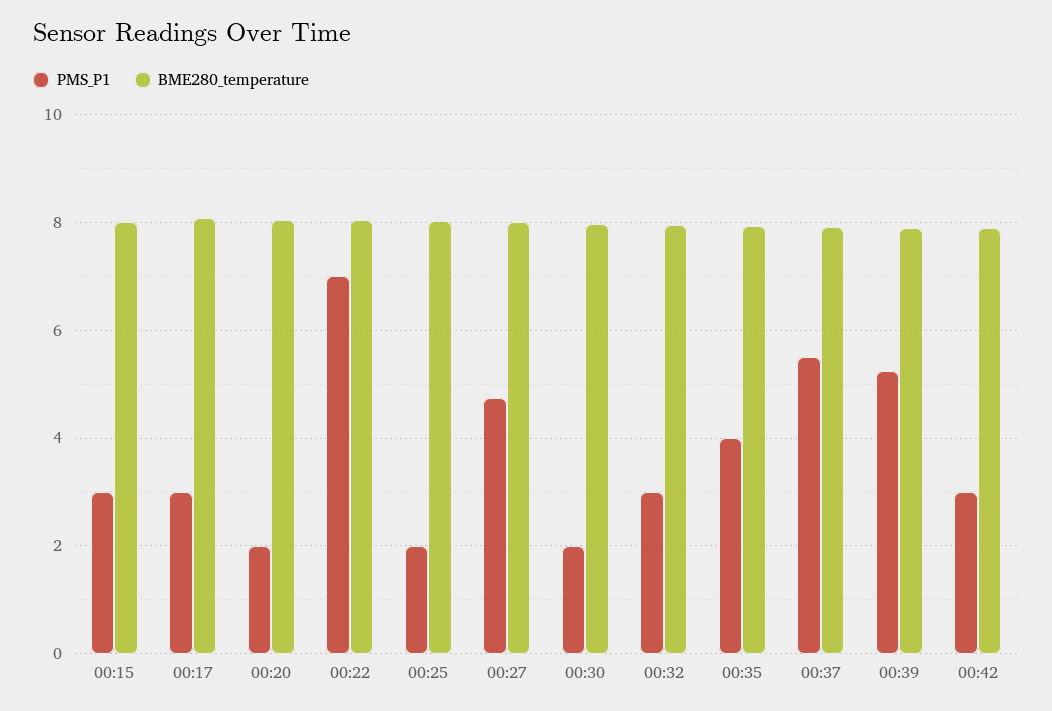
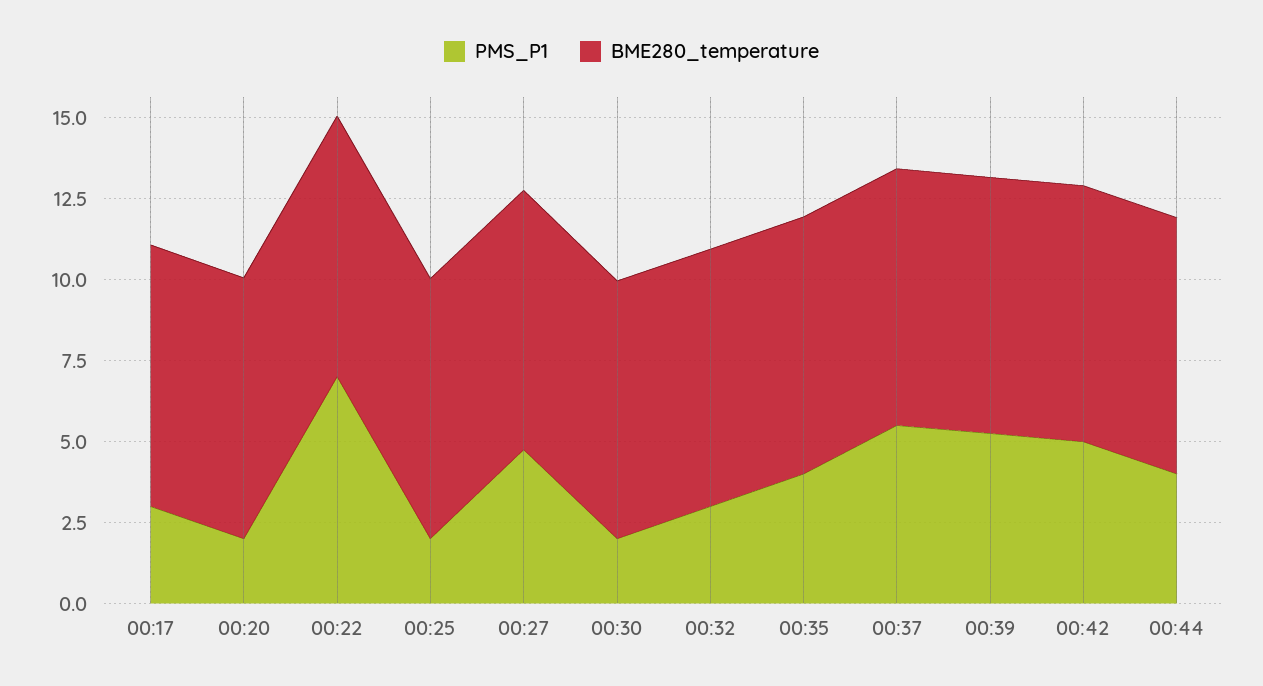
PMS_P1, 00:15: 3 -> none
BME280_temperature, 00:15: 8 -> none
PMS_P1, 00:42: 3 -> 5
PMS_P1, 00:44: none -> 4
BME280_temperature, 00:44: none -> 8

